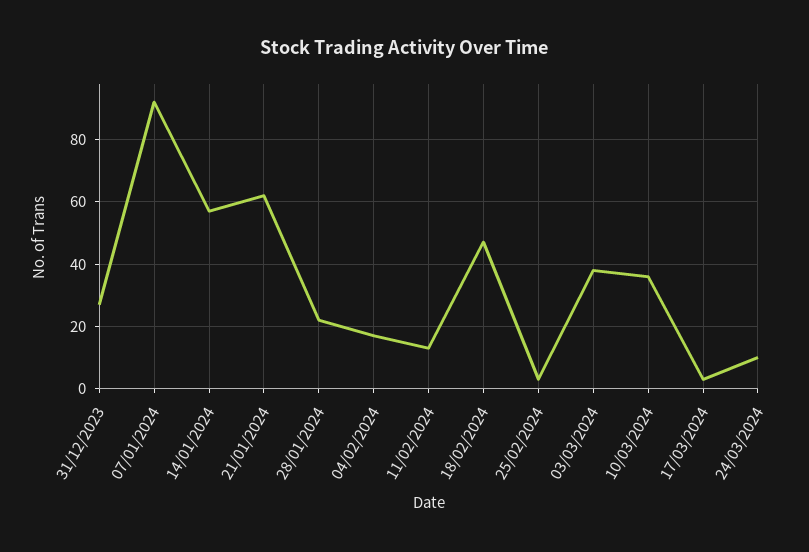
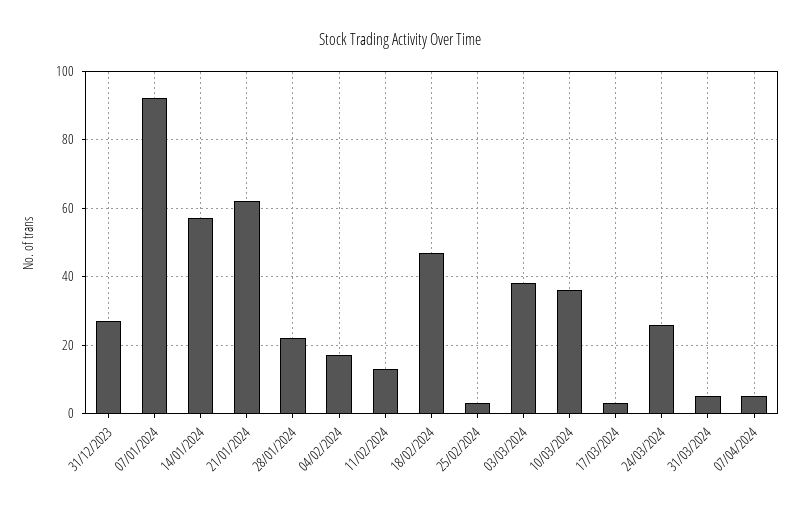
24/03/2024: 10 -> 25
31/03/2024: none -> 5
07/04/2024: none -> 5

